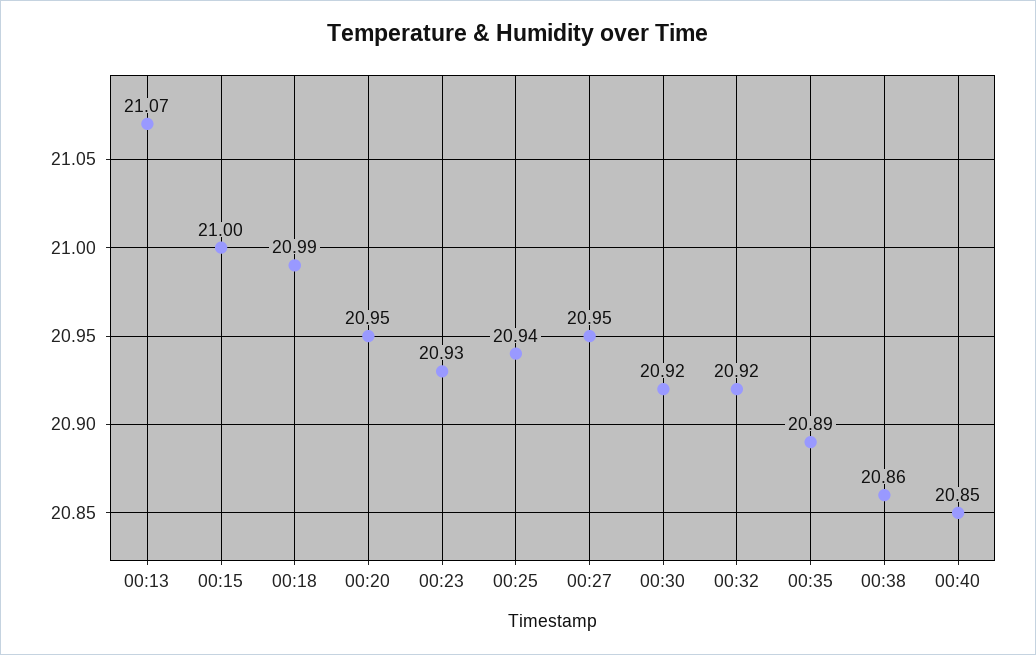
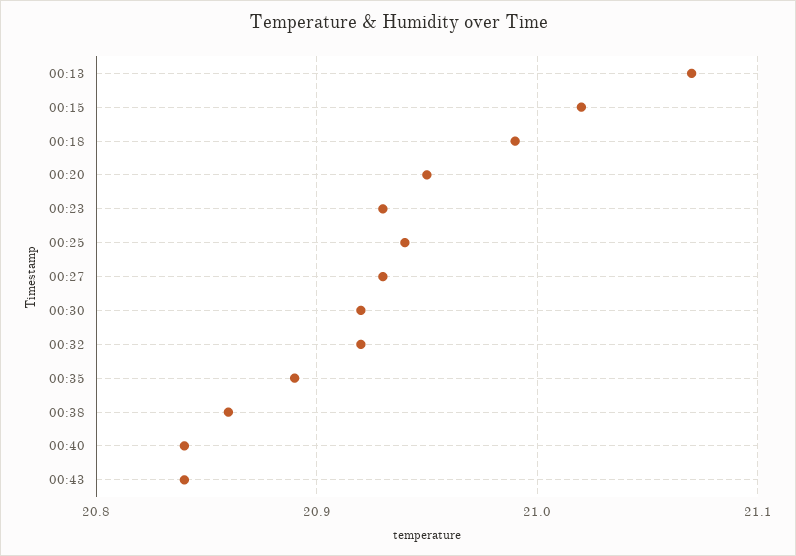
00:15: 21 -> 21.02
00:27: 20.95 -> 20.93
00:40: 20.85 -> 20.84
00:43: none -> 20.84

